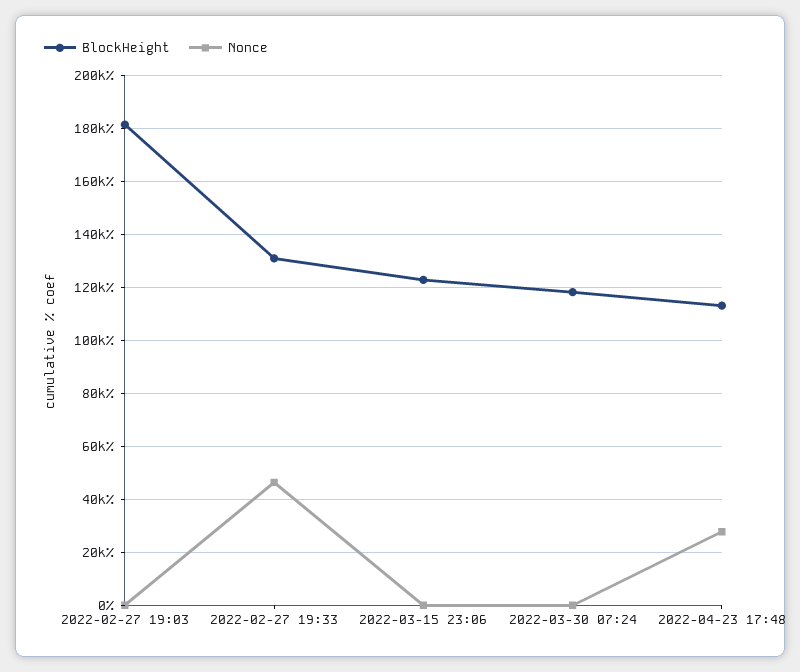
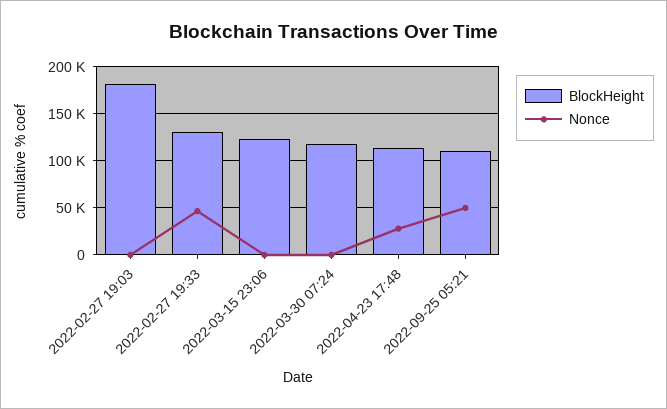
BlockHeight, 2022-09-25 05:21: none -> 110000
Nonce, 2022-09-25 05:21: none -> 50000

